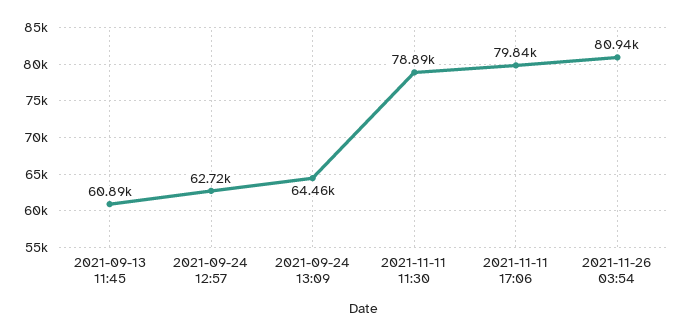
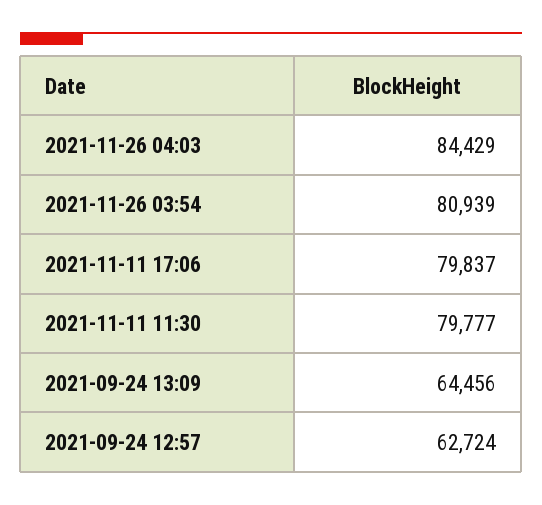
2021-09-13 11:45: 60890 -> none
2021-11-11 11:30: 78890 -> 79777
2021-11-26 04:03: none -> 84429

